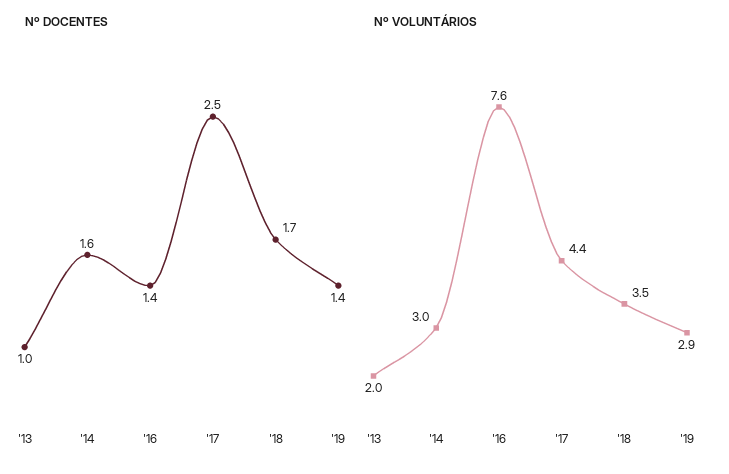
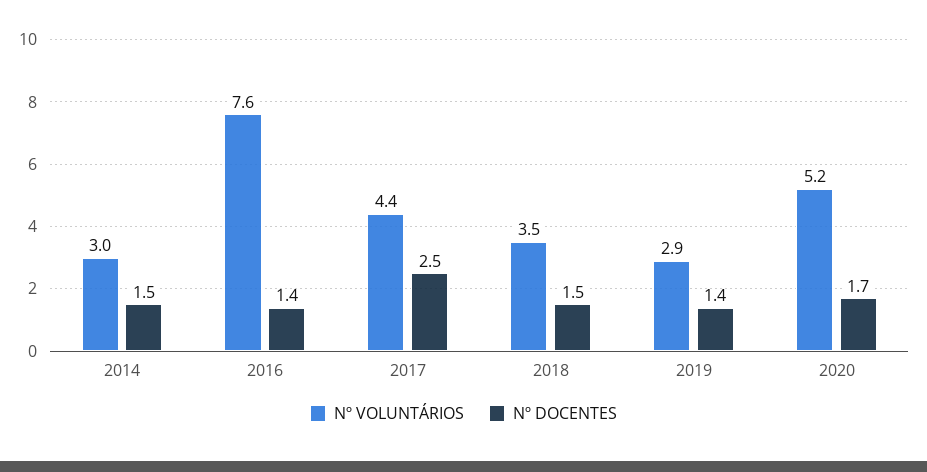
Nº DOCENTES, '13: 1 -> none
Nº DOCENTES, '14: 1.6 -> 1.5
Nº DOCENTES, '18: 1.7 -> 1.5
Nº VOLUNTÁRIOS, '13: 2 -> none
Nº VOLUNTÁRIOS, 2020: none -> 5.2
Nº DOCENTES, 2020: none -> 1.7

